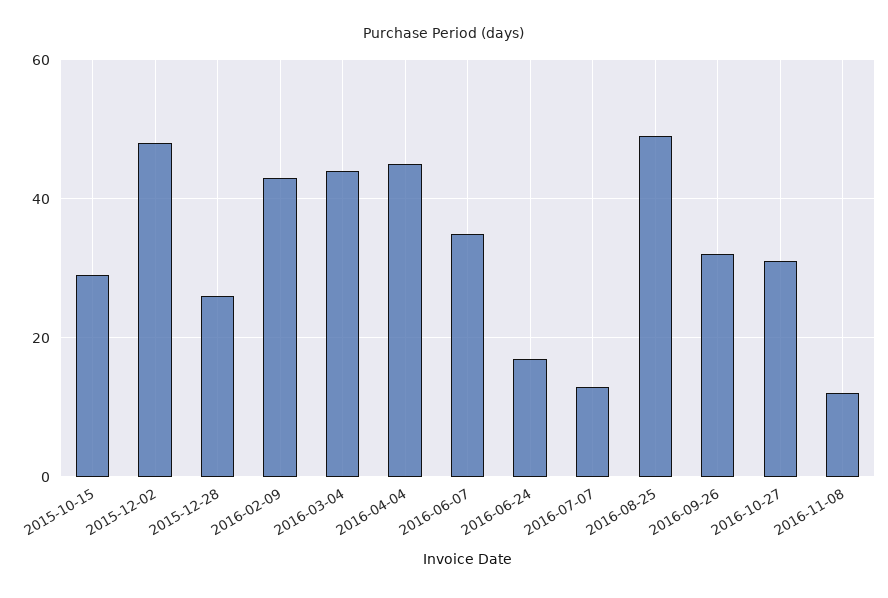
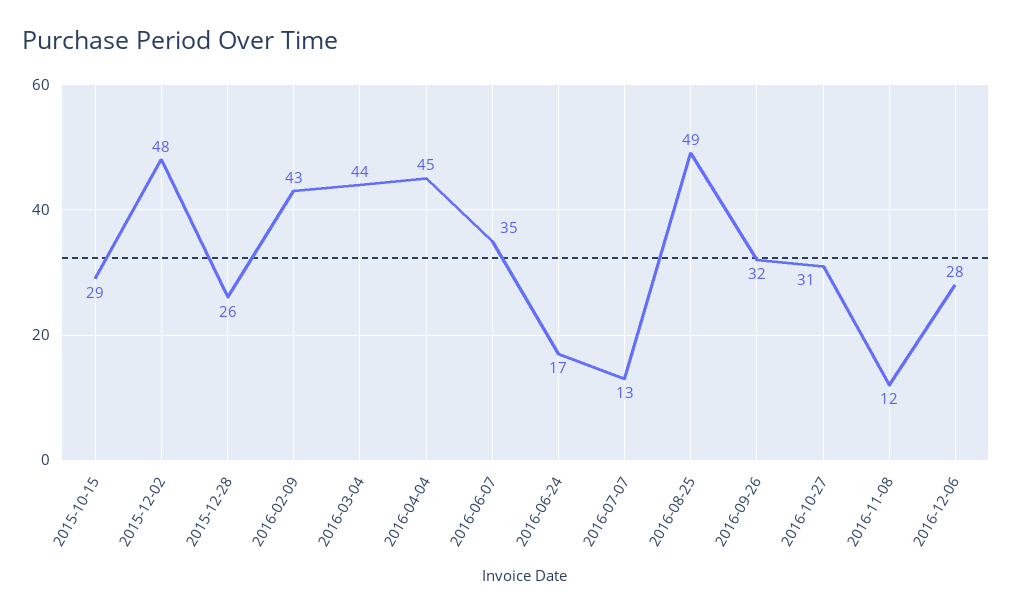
2016-12-06: none -> 28

